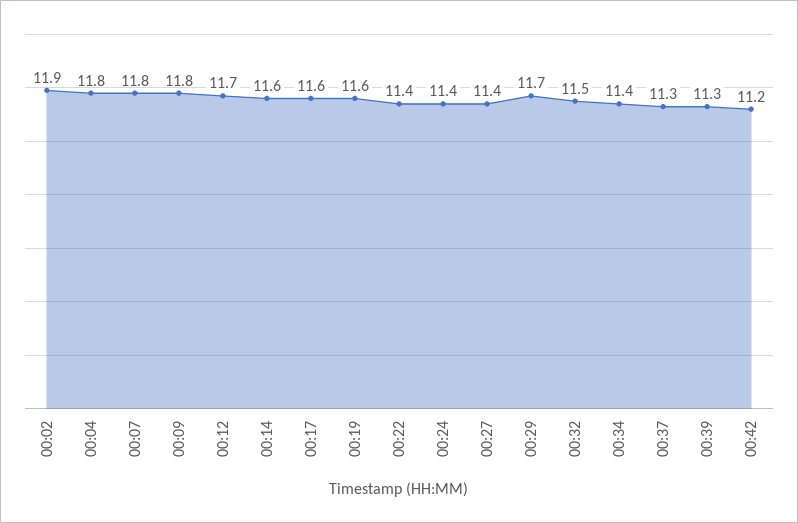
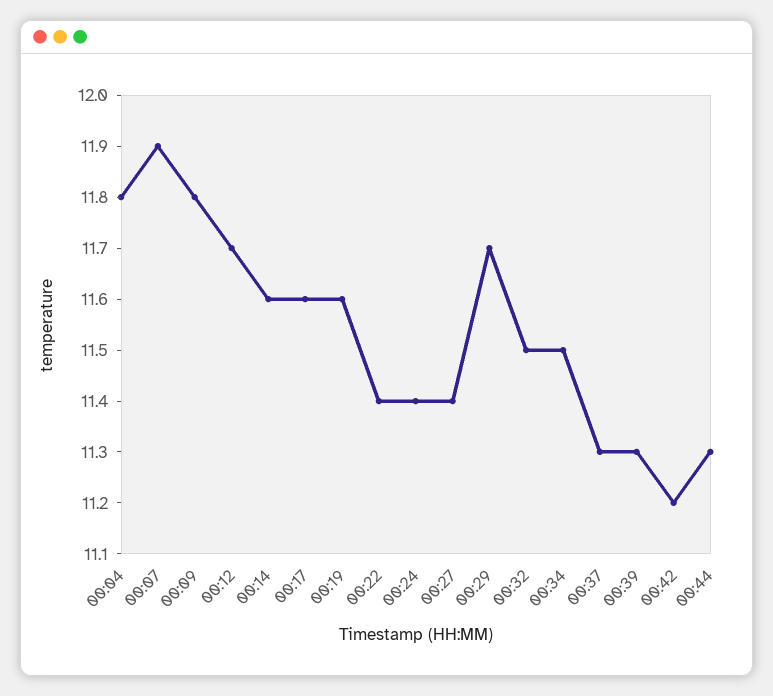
00:02: 11.9 -> none
00:07: 11.8 -> 11.9
00:34: 11.4 -> 11.5
00:44: none -> 11.3

